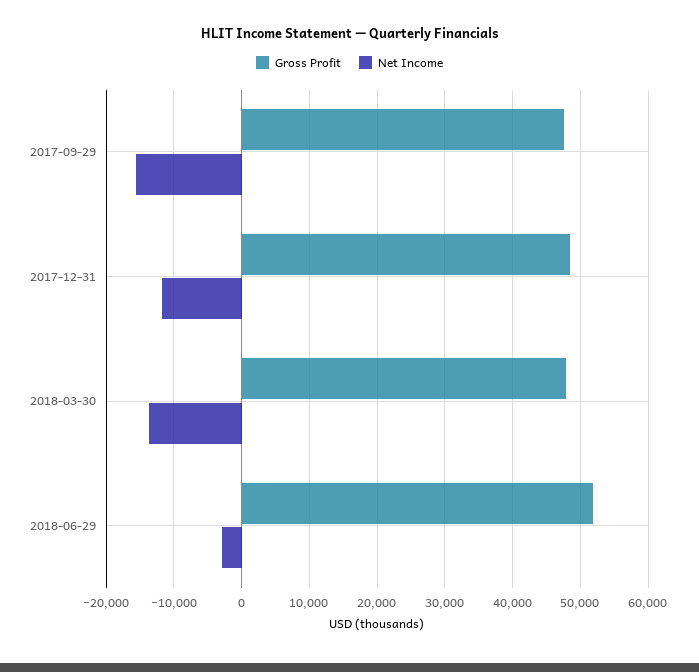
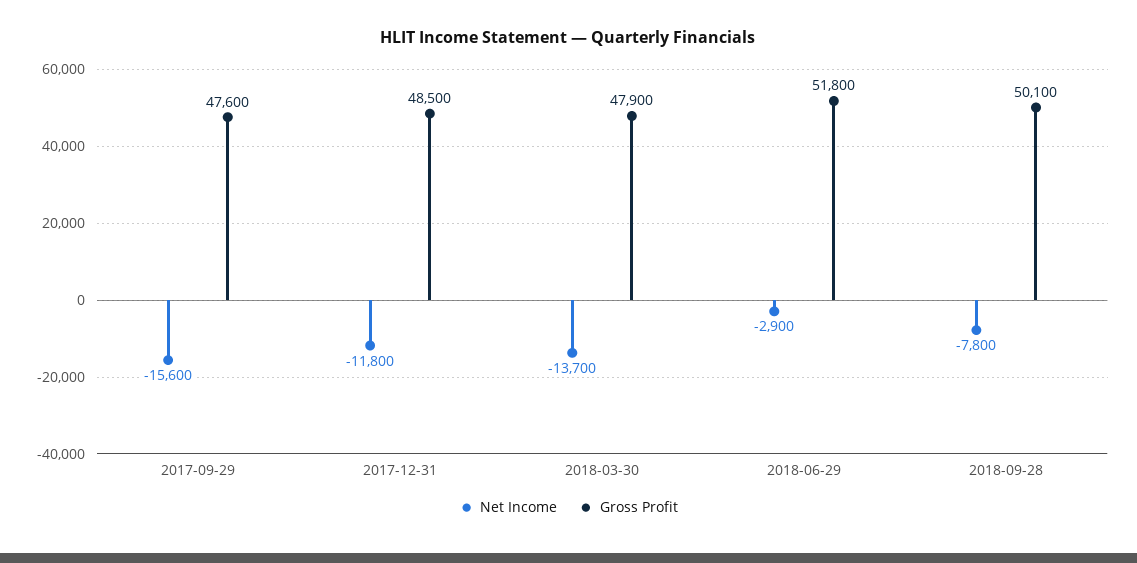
Net Income, 2018-09-28: none -> -7800
Gross Profit, 2018-09-28: none -> 50100

